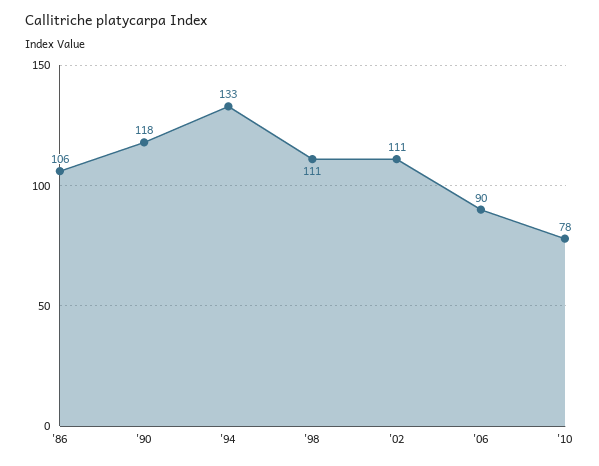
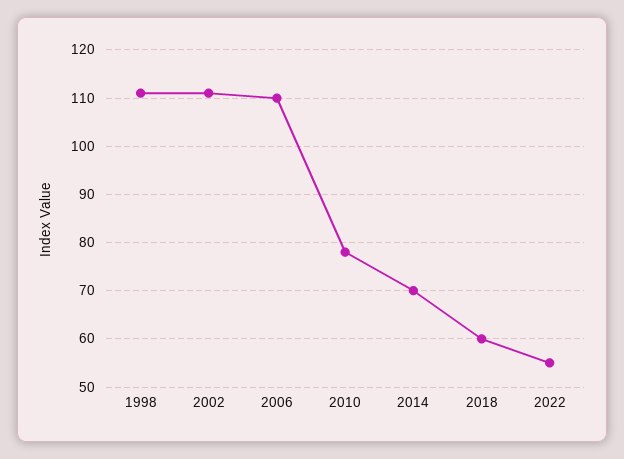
'86: 106 -> none
'90: 118 -> none
'94: 133 -> none
'06: 90 -> 110
2014: none -> 70
2018: none -> 60
2022: none -> 55

